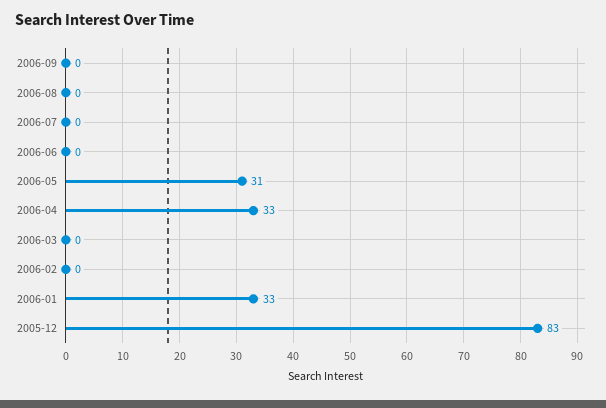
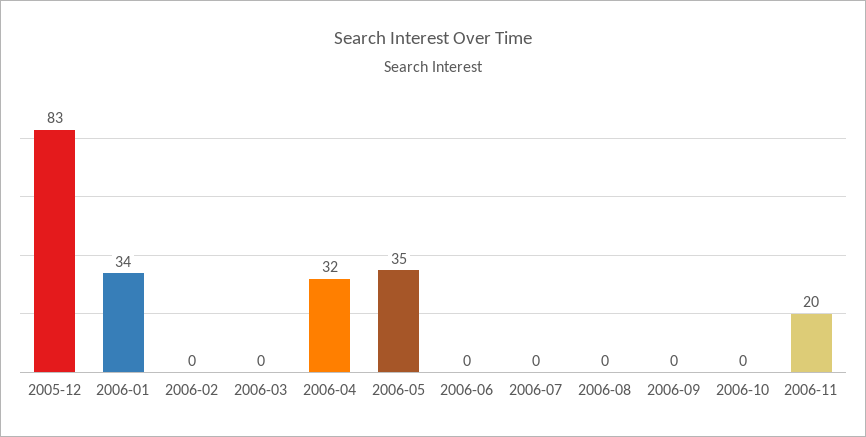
2006-05: 31 -> 35
2006-04: 33 -> 32
2006-01: 33 -> 34
2006-10: none -> 0
2006-11: none -> 20

